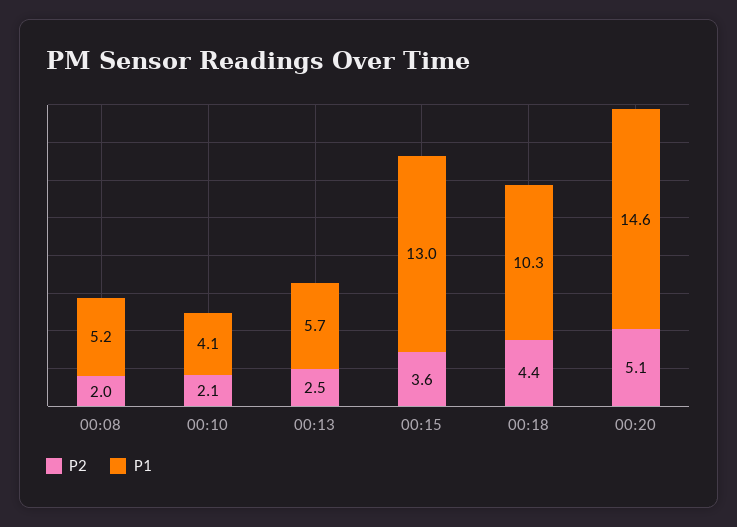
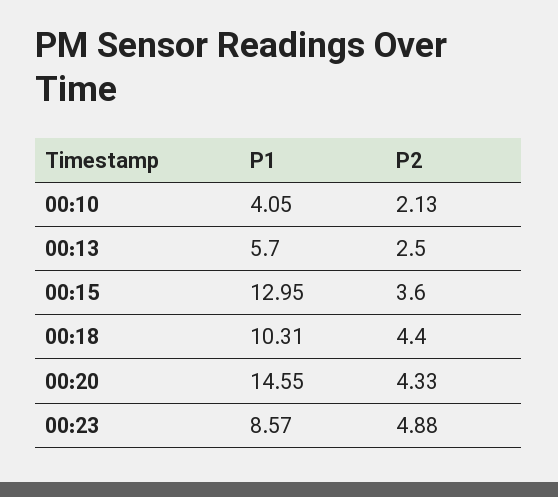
P2, 00:08: 2 -> none
P1, 00:08: 5.2 -> none
P2, 00:20: 5.1 -> 4.33
P1, 00:23: none -> 8.57
P2, 00:23: none -> 4.88

